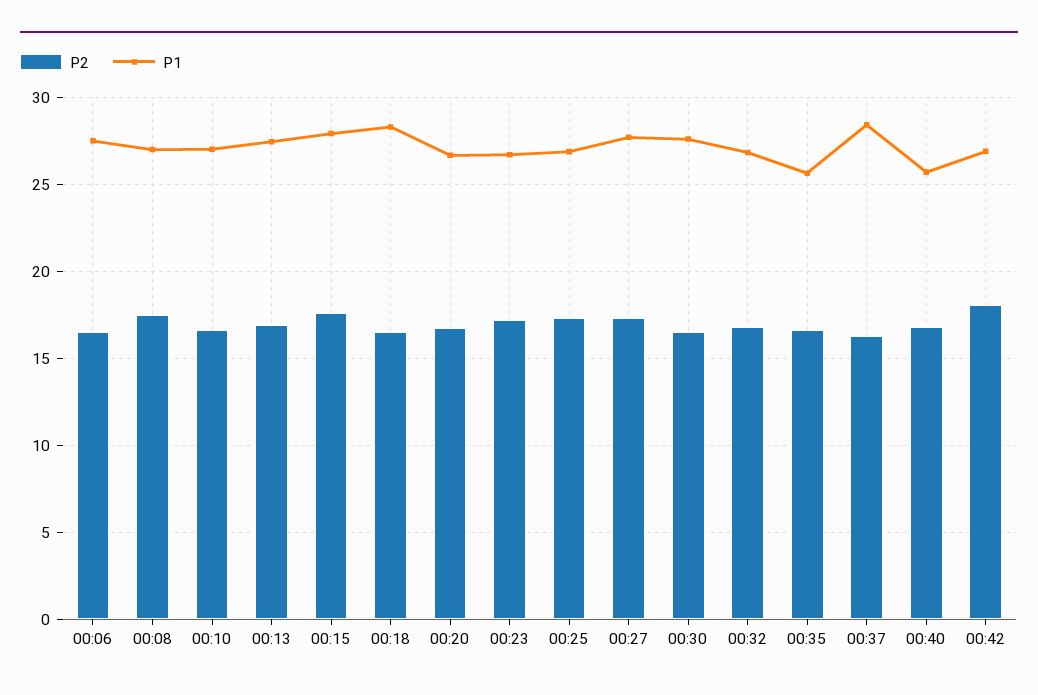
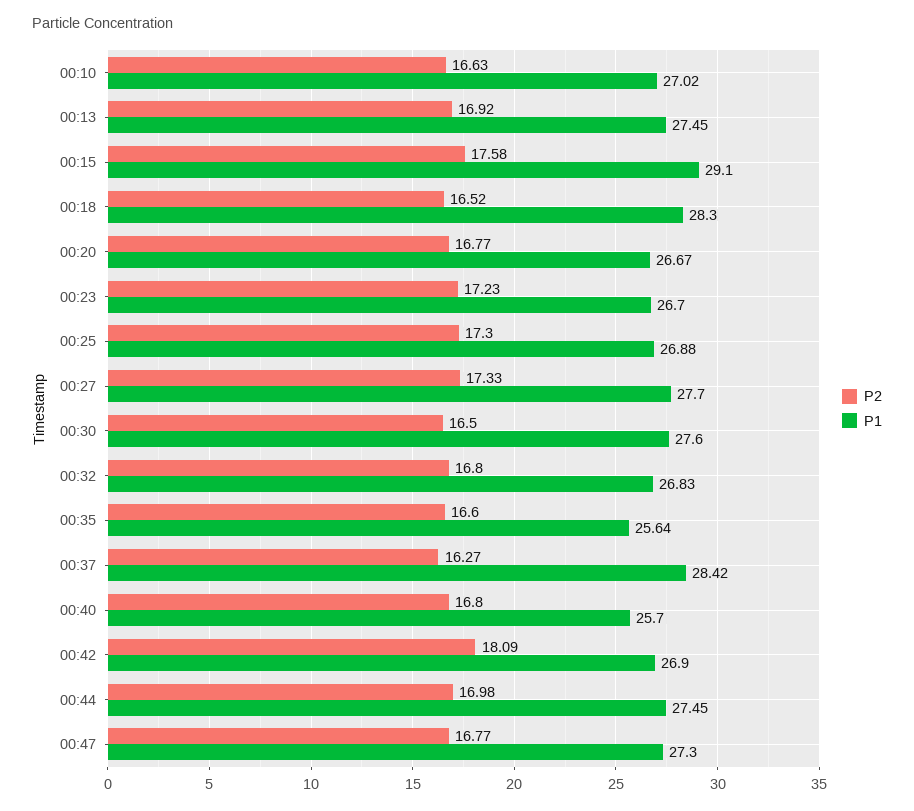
P2, 00:06: 16.5 -> none
P1, 00:06: 27.5 -> none
P2, 00:08: 17.5 -> none
P1, 00:08: 27 -> none
P1, 00:15: 28 -> 29.1
P2, 00:44: none -> 16.98
P1, 00:44: none -> 27.45
P2, 00:47: none -> 16.77
P1, 00:47: none -> 27.3

